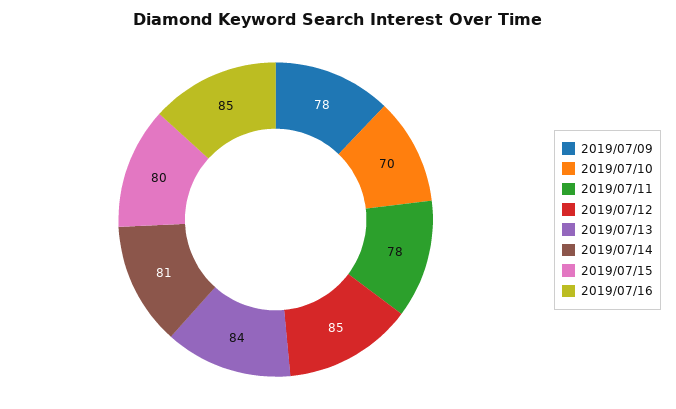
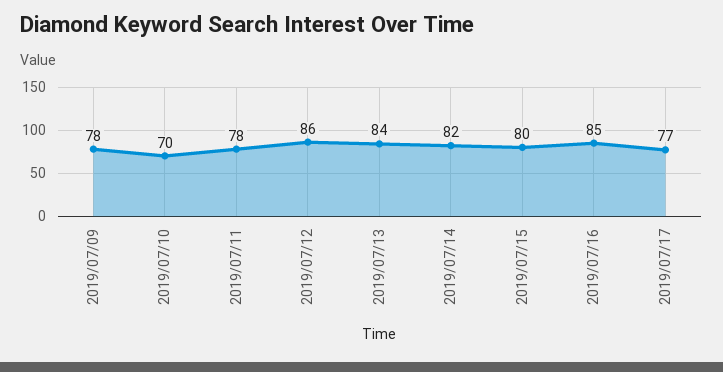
2019/07/12: 85 -> 86
2019/07/14: 81 -> 82
2019/07/17: none -> 77

